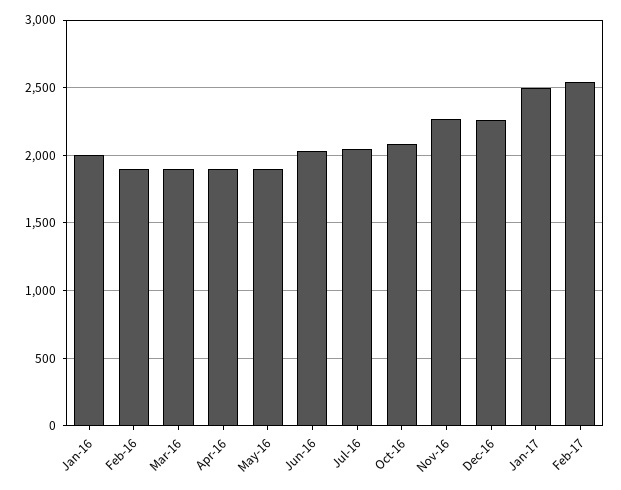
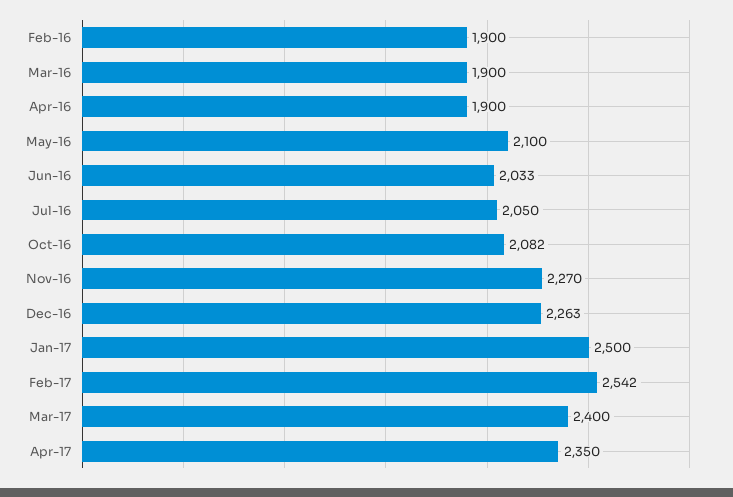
Jan-16: 2000 -> none
May-16: 1900 -> 2100
Mar-17: none -> 2400
Apr-17: none -> 2350

